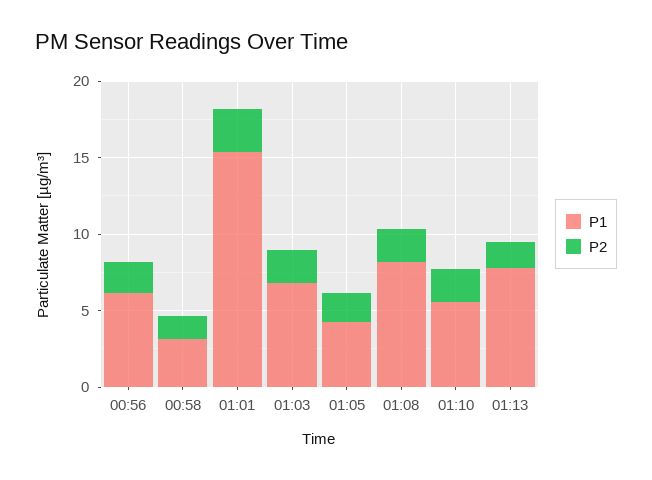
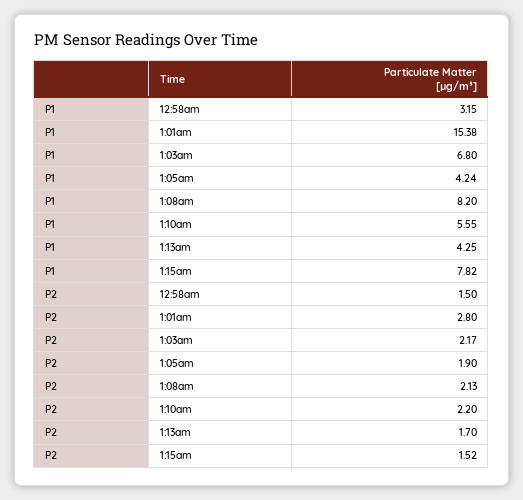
P1, 00:56: 6 -> none
P2, 00:56: 2 -> none
P1, 01:13: 8 -> 4.25
P1, 1:15am: none -> 7.82
P2, 1:15am: none -> 1.52

